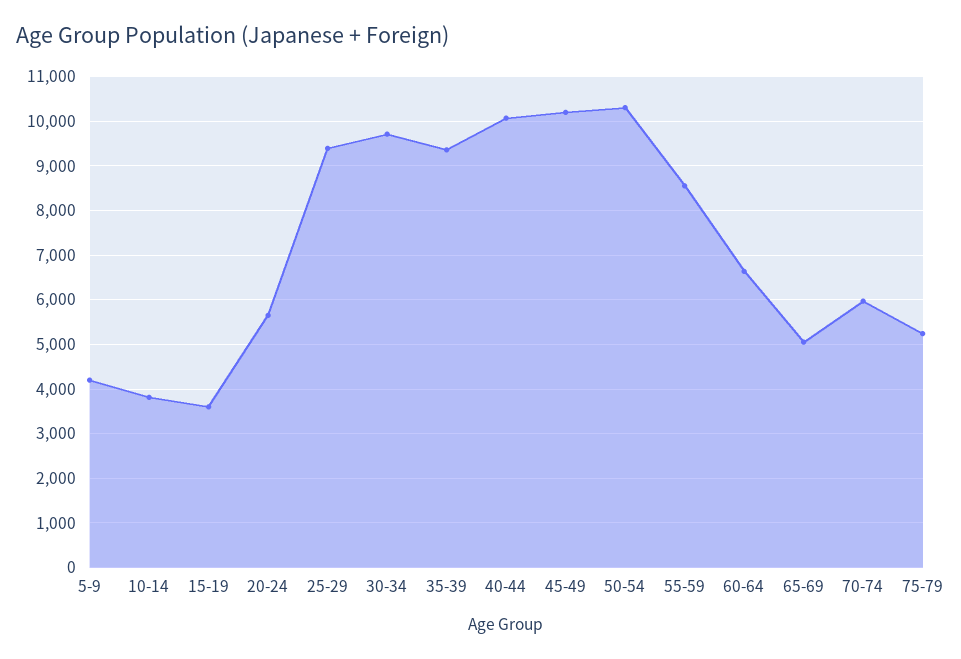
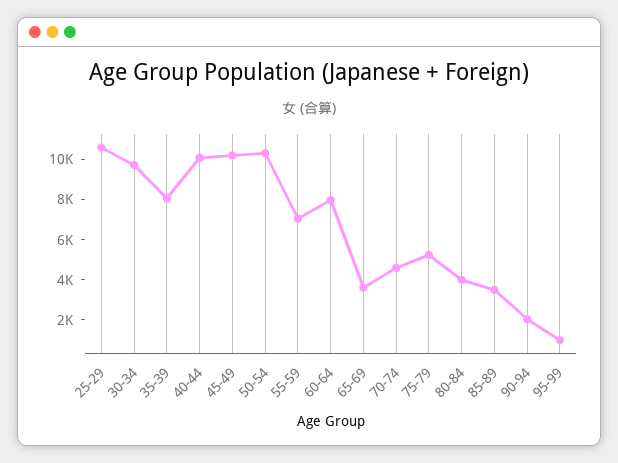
5-9: 4200 -> none
10-14: 3800 -> none
15-19: 3600 -> none
20-24: 5600 -> none
25-29: 9400 -> 10500
35-39: 9400 -> 8000
55-59: 8600 -> 7000
60-64: 6600 -> 8000
65-69: 5000 -> 3500
70-74: 6000 -> 4500
80-84: none -> 4000
85-89: none -> 3500
90-94: none -> 2000
95-99: none -> 1000

